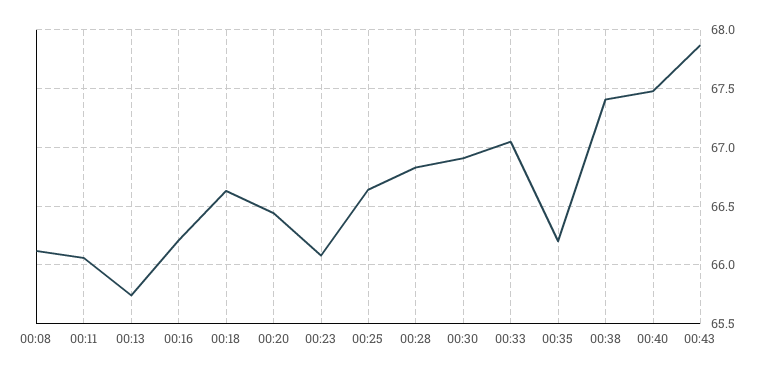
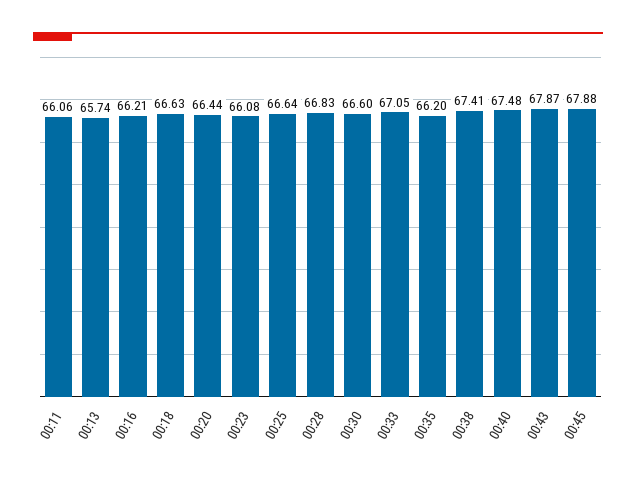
00:08: 66.1 -> none
00:30: 66.9 -> 66.6
00:45: none -> 67.88

